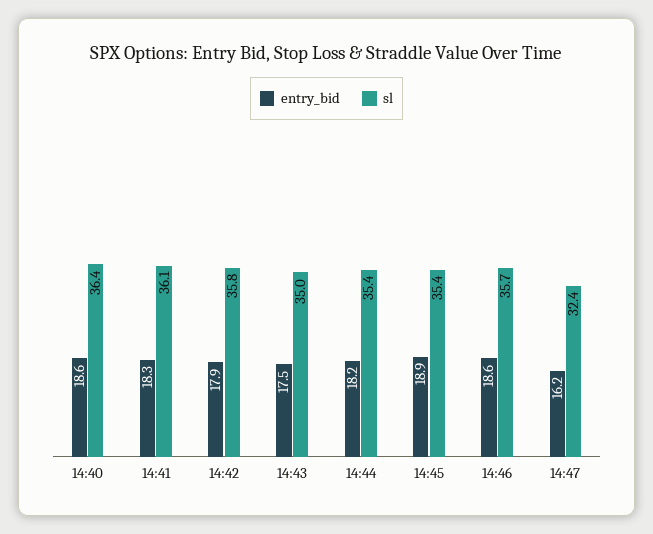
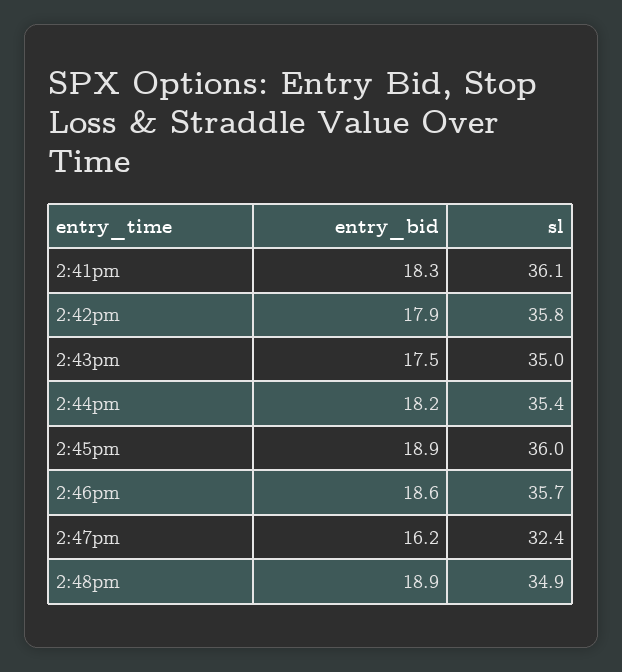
entry_bid, 14:40: 18.6 -> none
sl, 14:40: 36.4 -> none
sl, 14:45: 35.4 -> 36
entry_bid, 2:48pm: none -> 18.9
sl, 2:48pm: none -> 34.9

